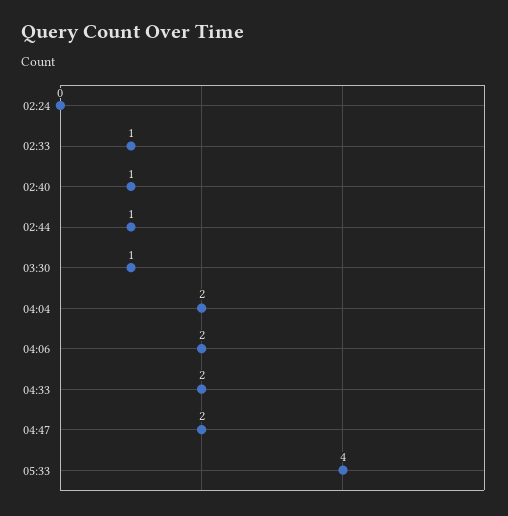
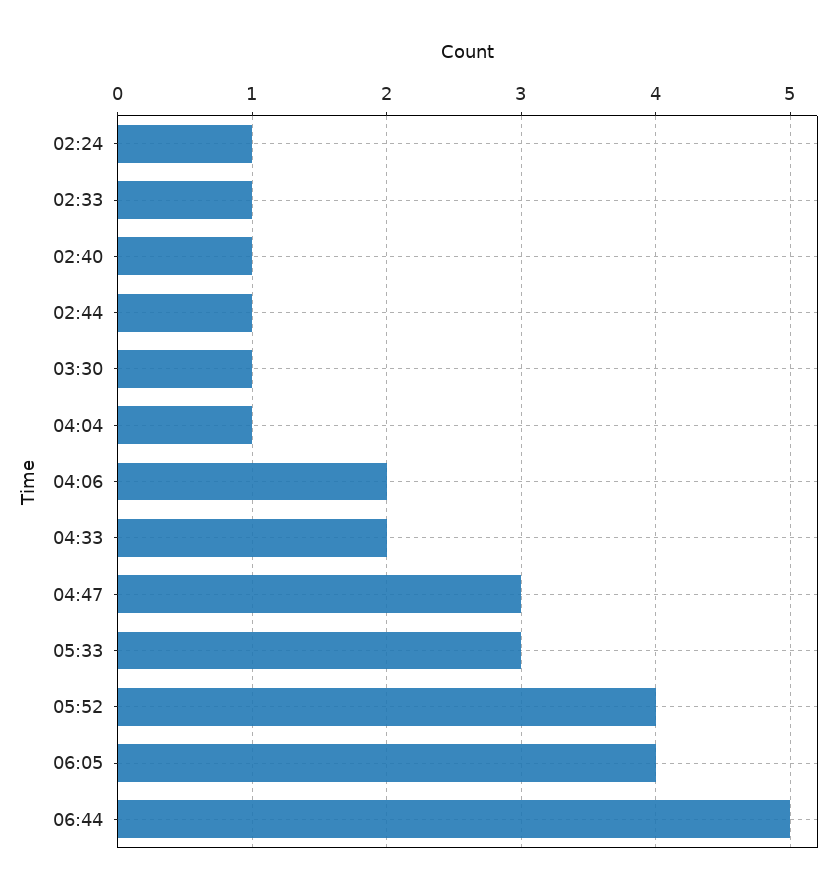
02:24: 0 -> 1
04:04: 2 -> 1
04:47: 2 -> 3
05:33: 4 -> 3
05:52: none -> 4
06:05: none -> 4
06:44: none -> 5

